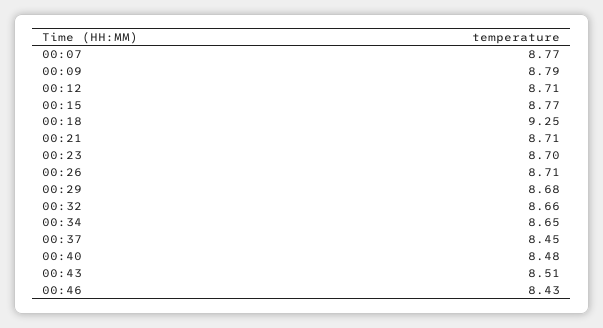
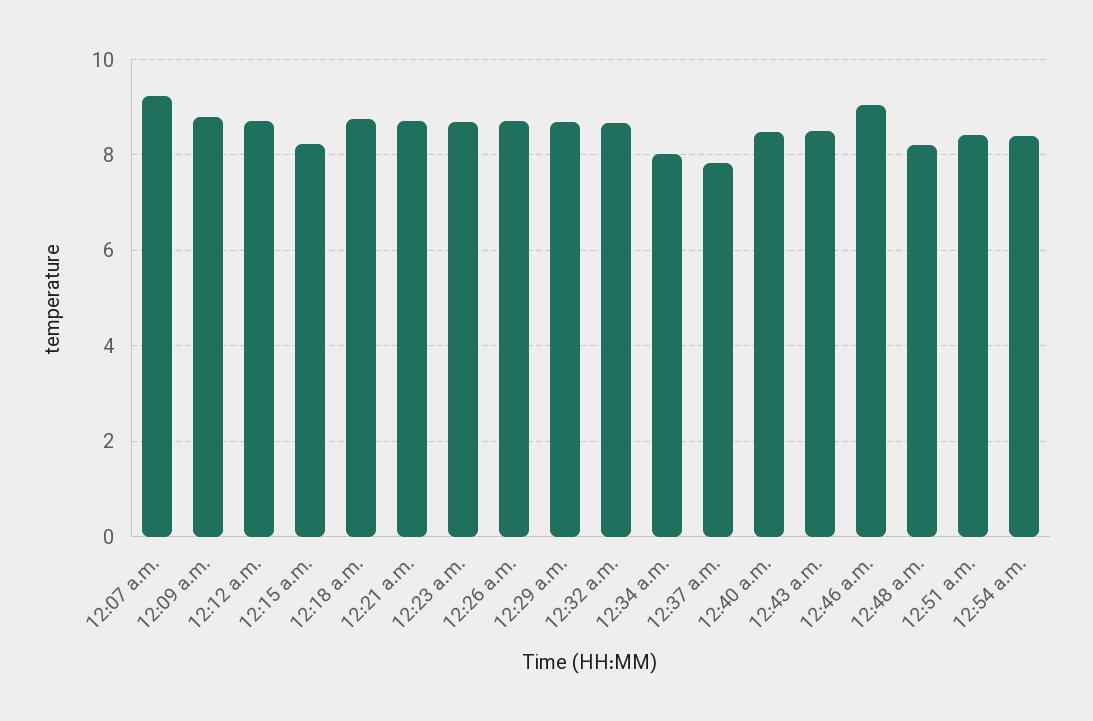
00:07: 8.77 -> 9.2
00:15: 8.77 -> 8.2
00:18: 9.25 -> 8.8
00:34: 8.65 -> 8
00:37: 8.45 -> 7.8
00:46: 8.43 -> 9
12:48 a.m.: none -> 8.2
12:51 a.m.: none -> 8.4
12:54 a.m.: none -> 8.4

